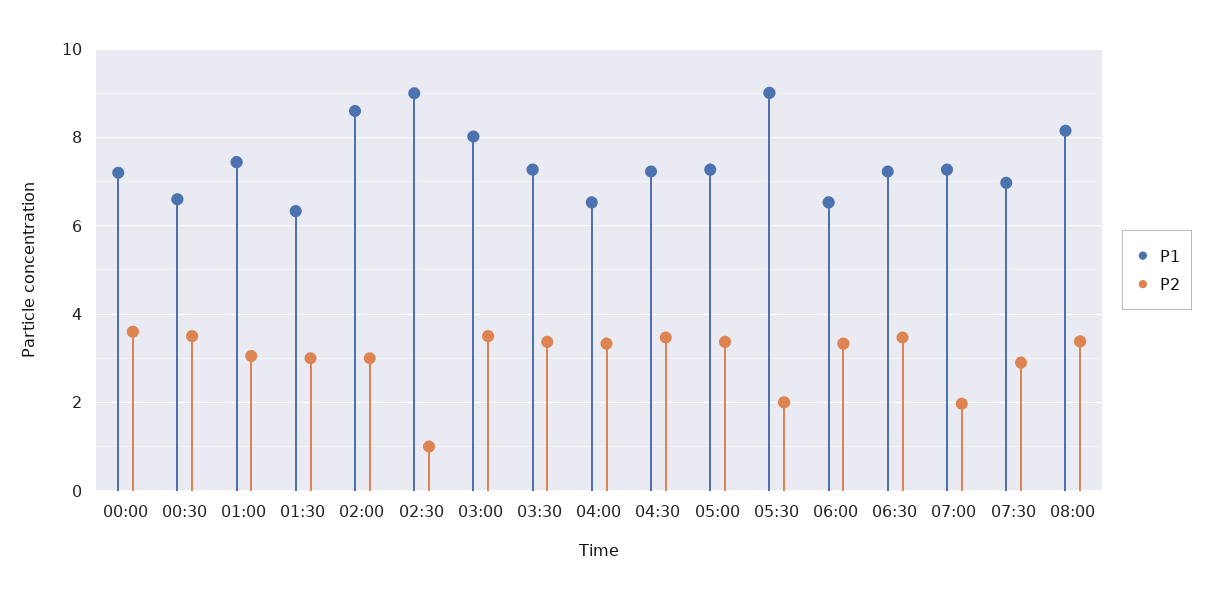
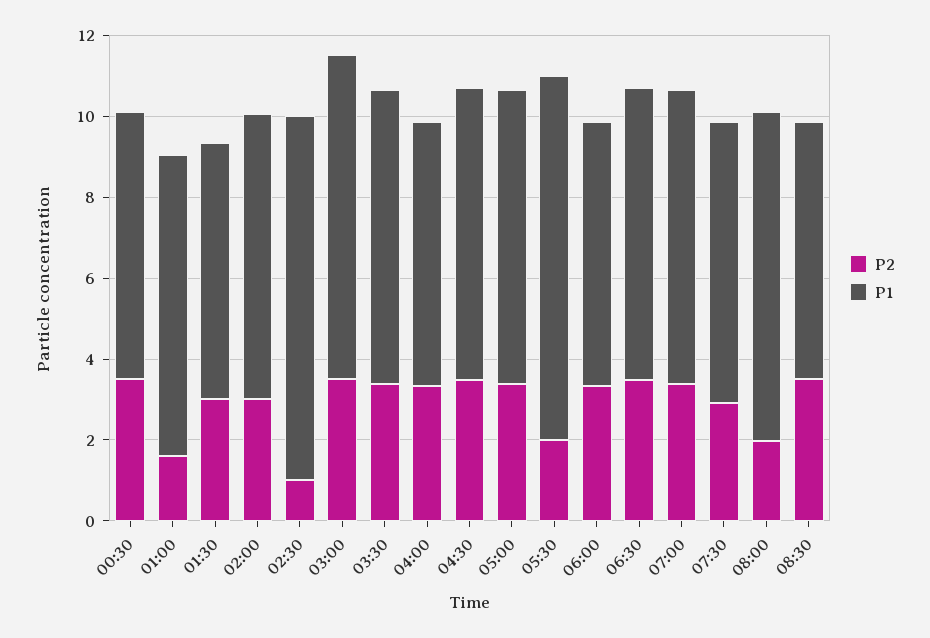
P1, 00:00: 7.2 -> none
P2, 00:00: 3.6 -> none
P2, 01:00: 3 -> 1.5
P1, 02:00: 8.6 -> 7
P2, 07:00: 2 -> 3.5
P2, 08:00: 3.4 -> 2
P2, 08:30: none -> 3.5
P1, 08:30: none -> 6.5

